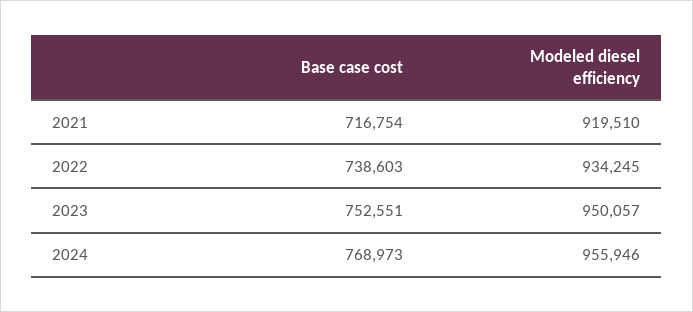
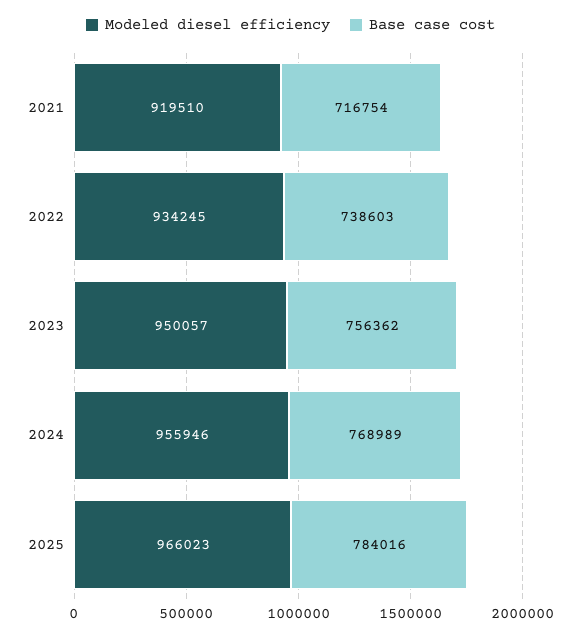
Base case cost, 2023: 752551 -> 756362
Base case cost, 2024: 768973 -> 768989
Modeled diesel efficiency, 2025: none -> 966023
Base case cost, 2025: none -> 784016

